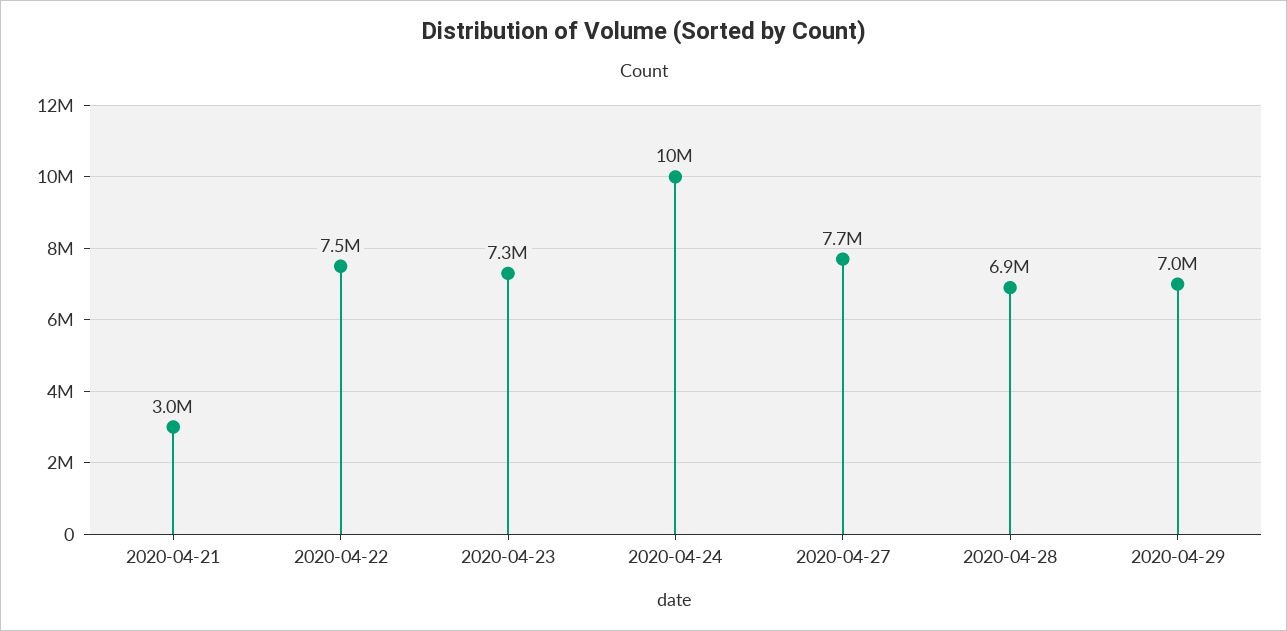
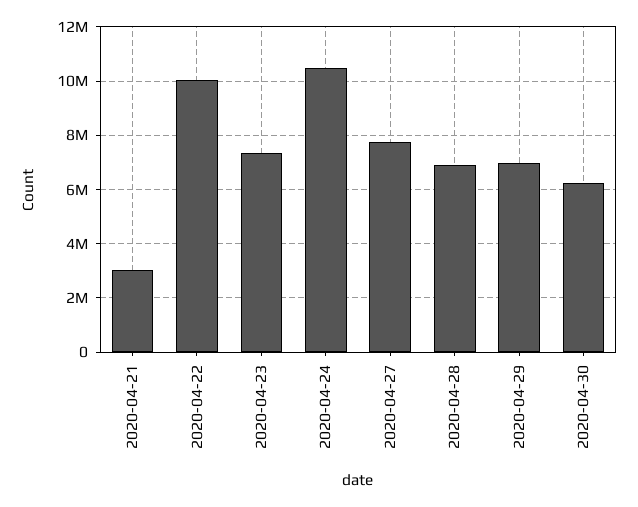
2020-04-22: 7500000 -> 10000000
2020-04-30: none -> 6250000

